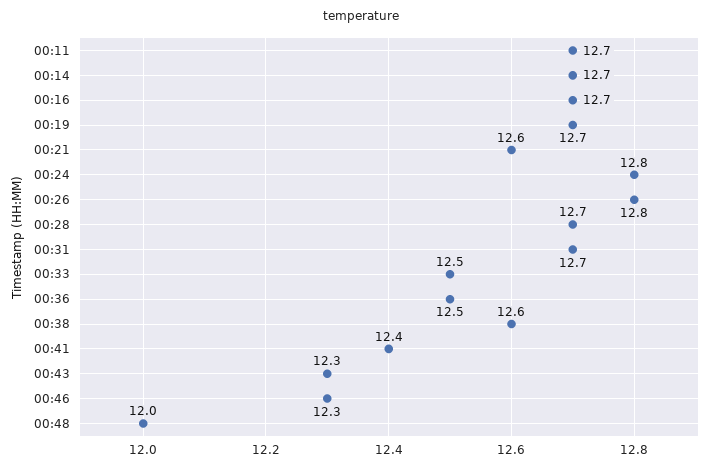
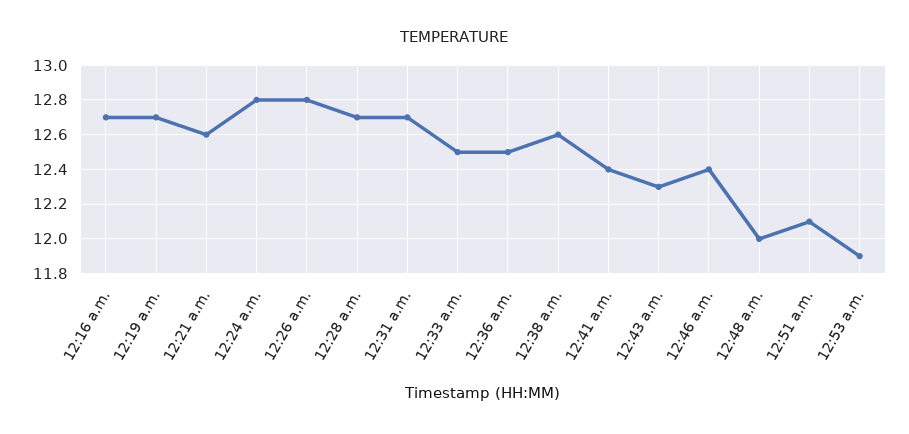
00:11: 12.7 -> none
00:14: 12.7 -> none
00:46: 12.3 -> 12.4
12:51 a.m.: none -> 12.1
12:53 a.m.: none -> 11.9

